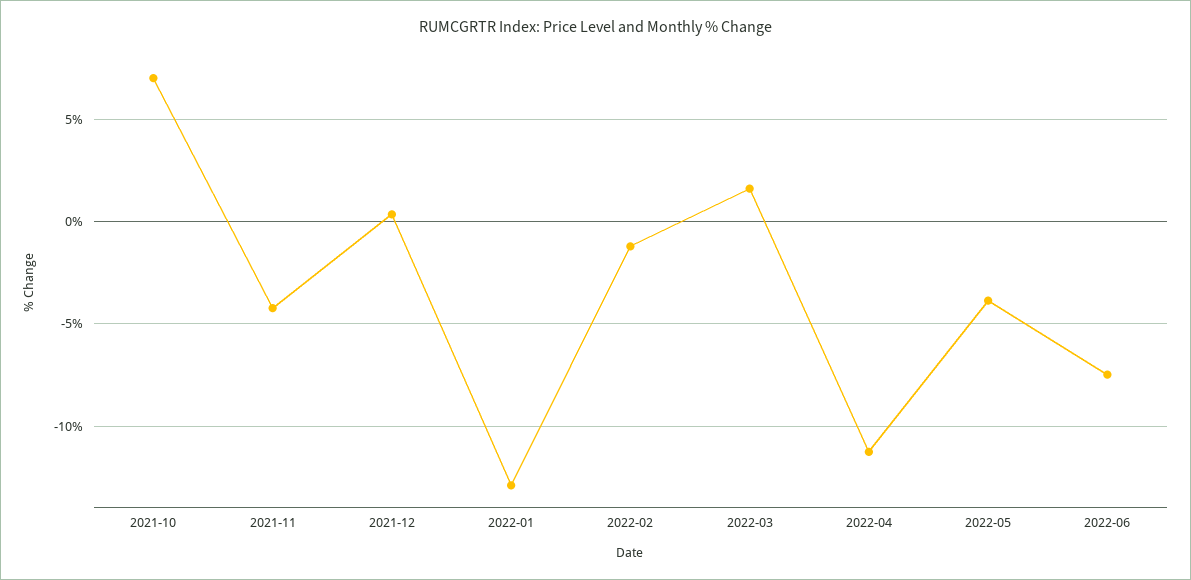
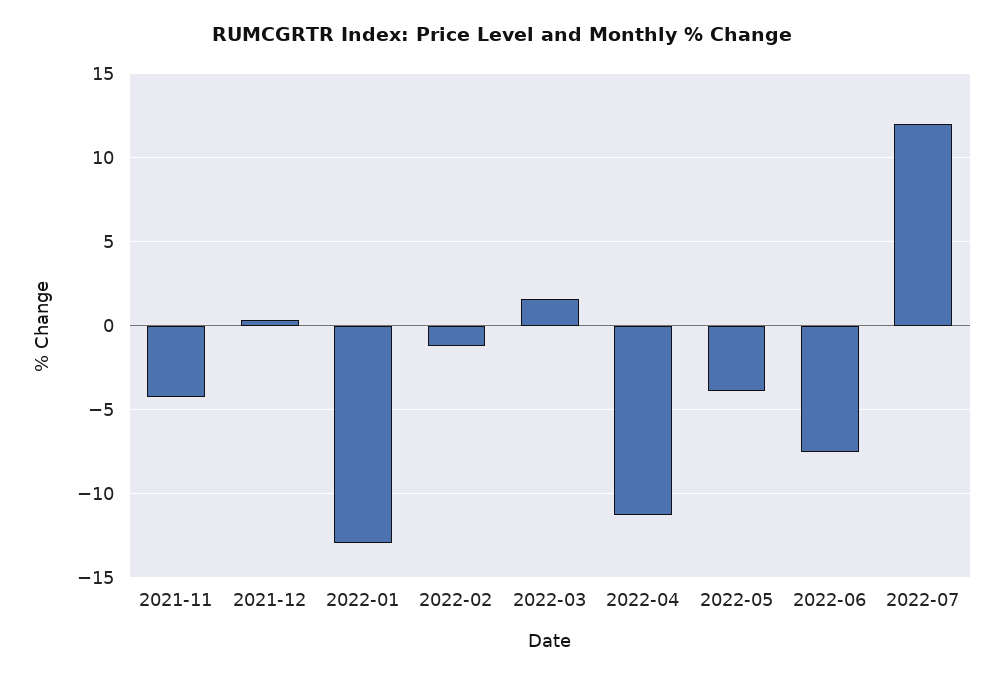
2021-10: 7 -> none
2022-07: none -> 12

